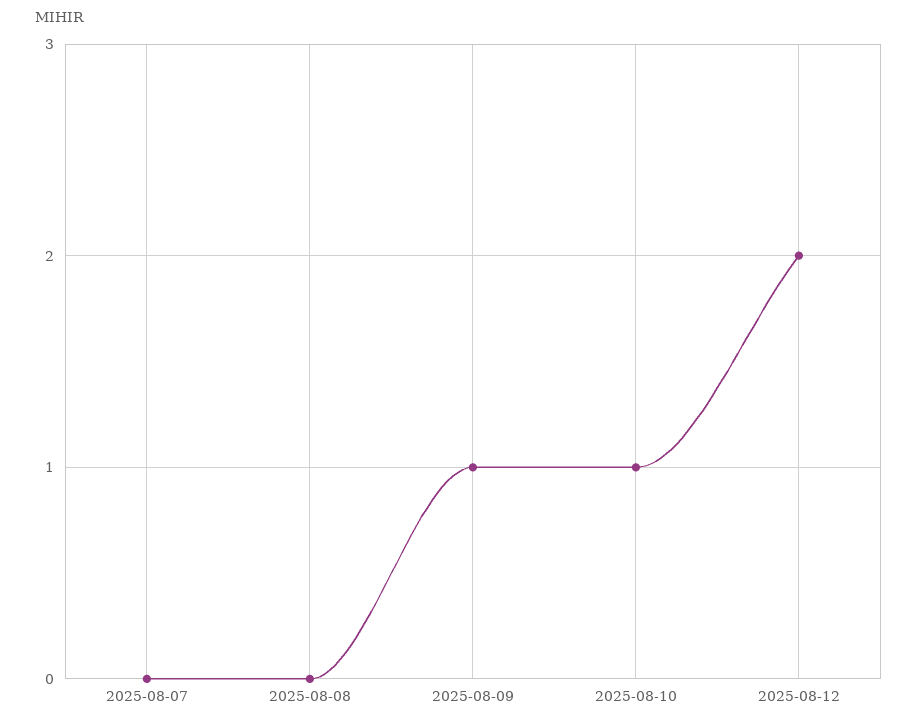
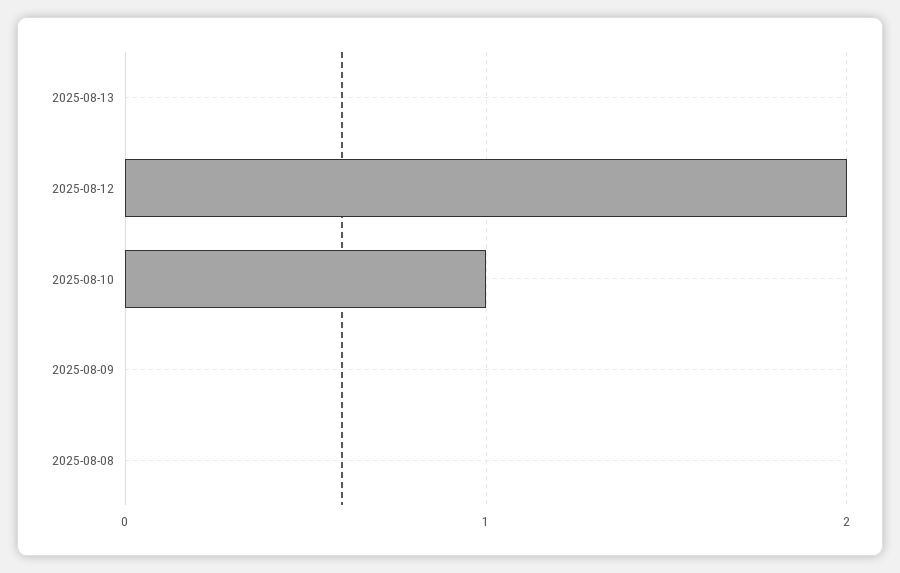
2025-08-07: 0 -> none
2025-08-09: 1 -> 0
2025-08-13: none -> 0

